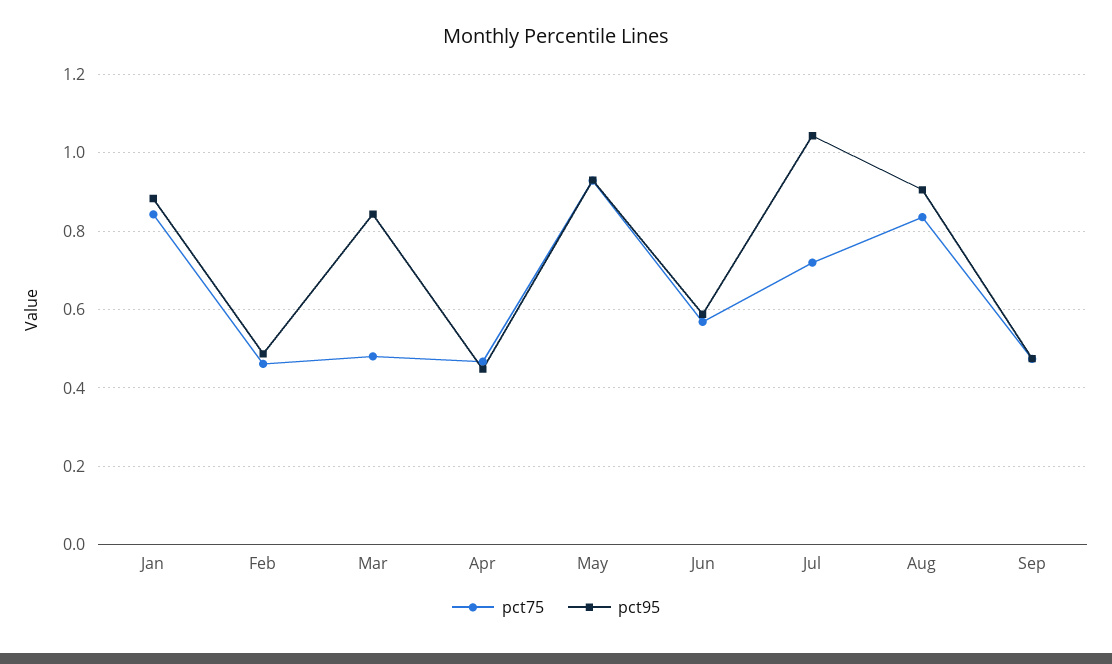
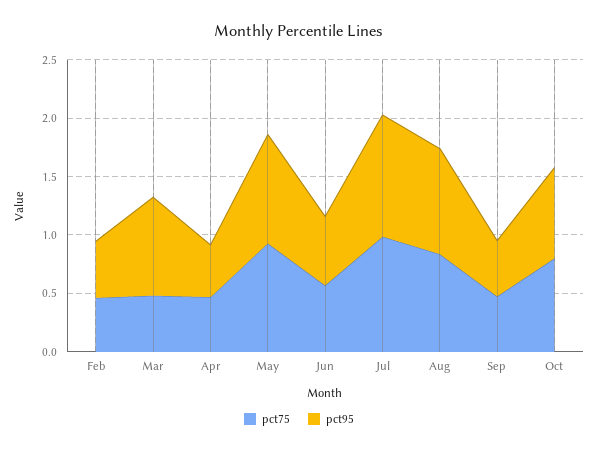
pct75, Jan: 0.84 -> none
pct95, Jan: 0.88 -> none
pct75, Jul: 0.72 -> 1
pct75, Oct: none -> 0.8
pct95, Oct: none -> 0.8

